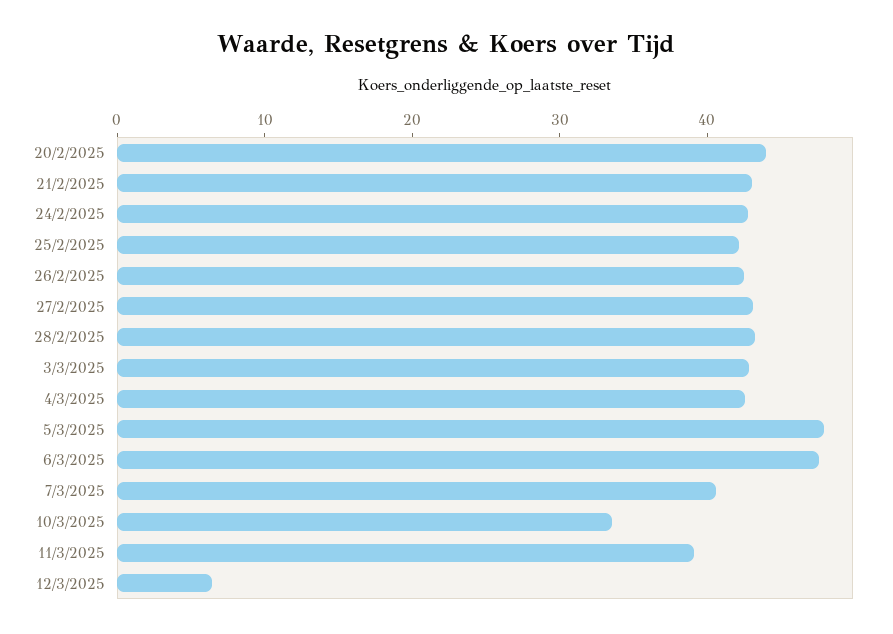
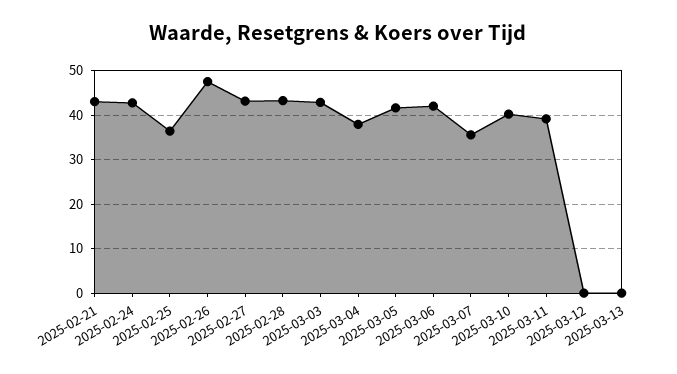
20/2/2025: 44 -> none
25/2/2025: 42 -> 36
26/2/2025: 42 -> 48
4/3/2025: 42 -> 38
5/3/2025: 48 -> 42
6/3/2025: 48 -> 42
7/3/2025: 40 -> 36
10/3/2025: 34 -> 40
12/3/2025: 6 -> 0
2025-03-13: none -> 0

